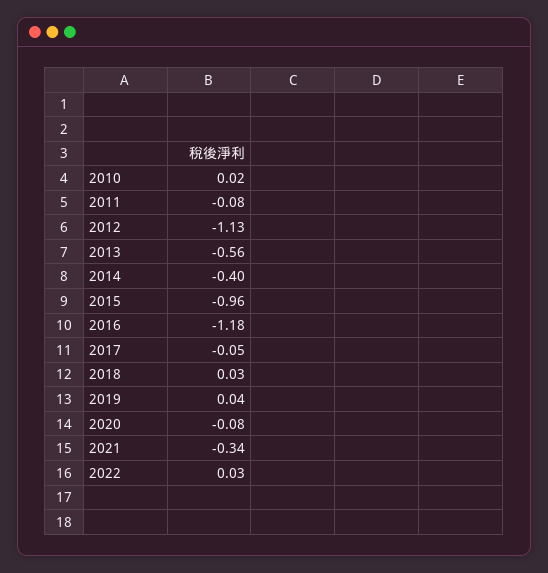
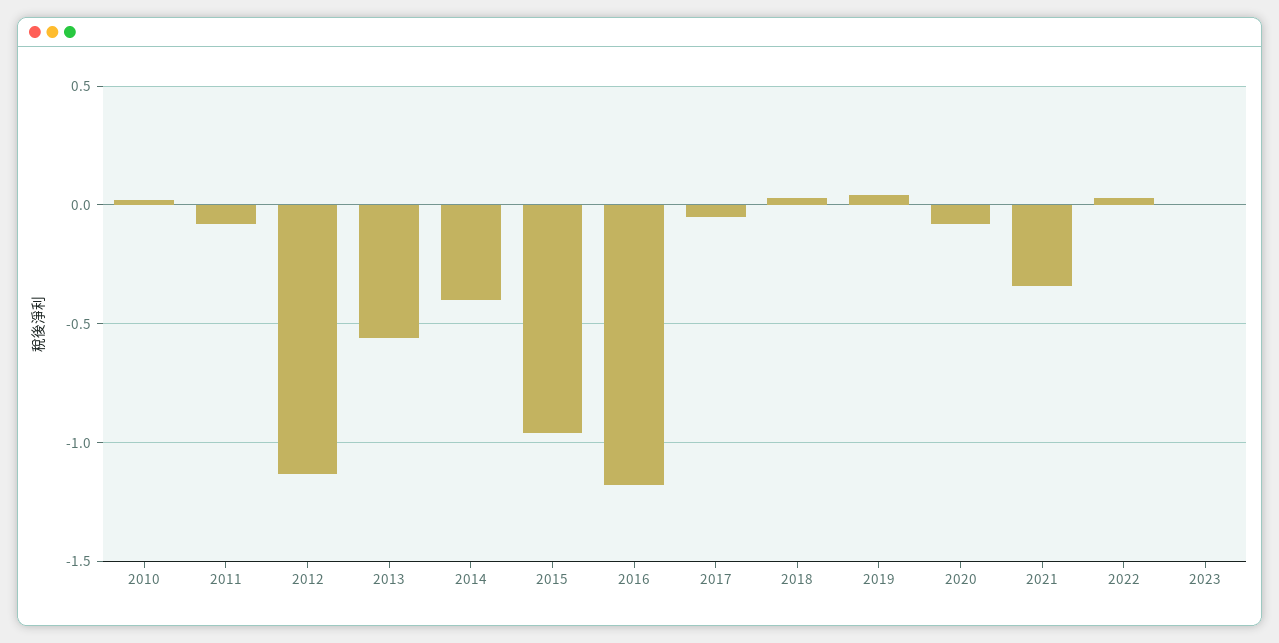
2023: none -> 0

